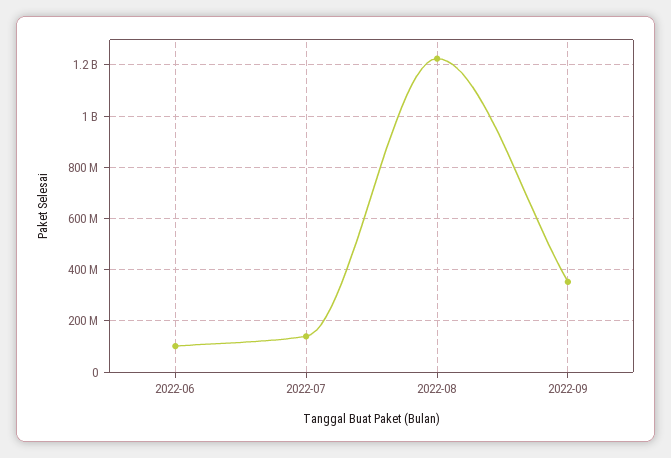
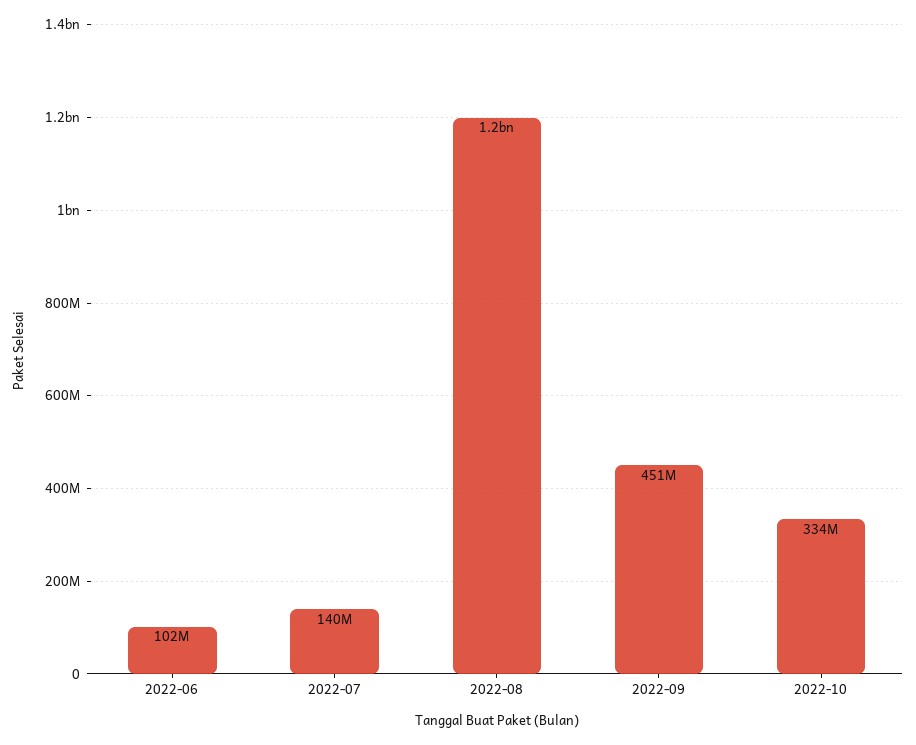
2022-09: 350000000 -> 451000000
2022-10: none -> 334000000

